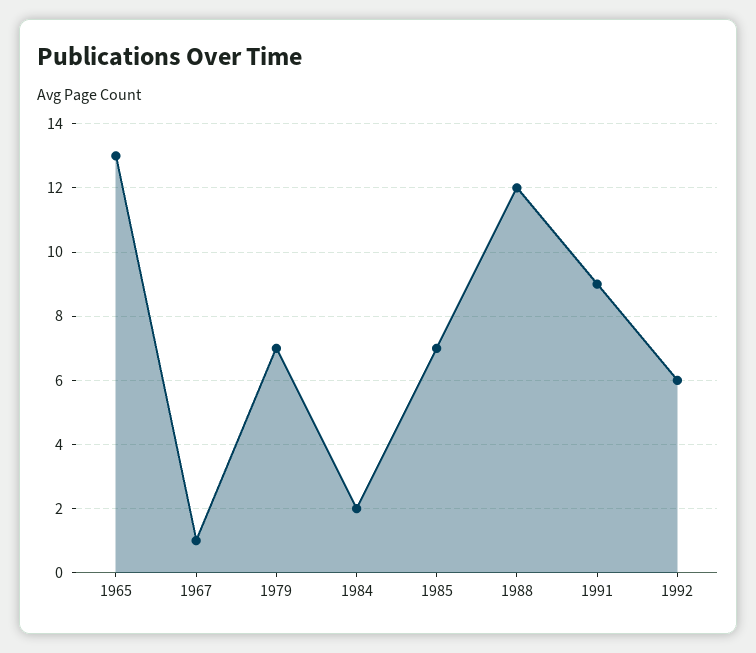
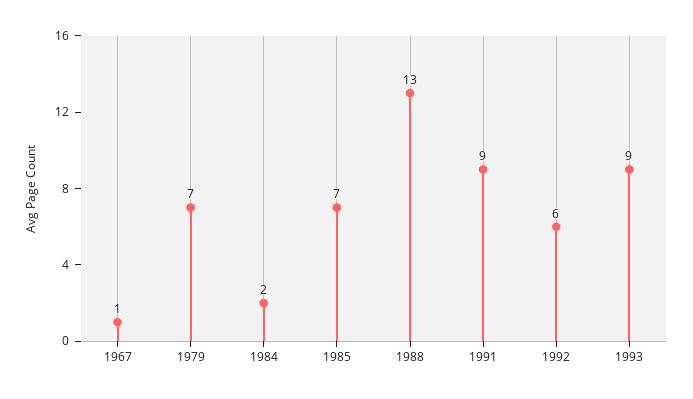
1965: 13 -> none
1988: 12 -> 13
1993: none -> 9

